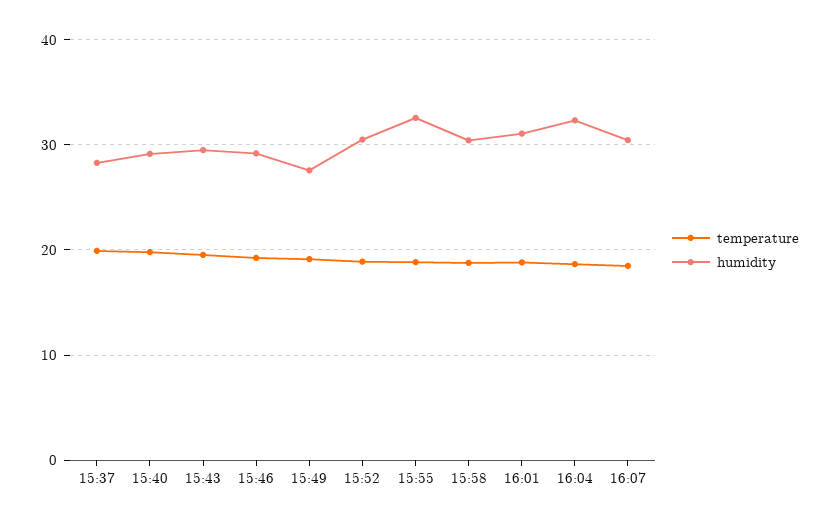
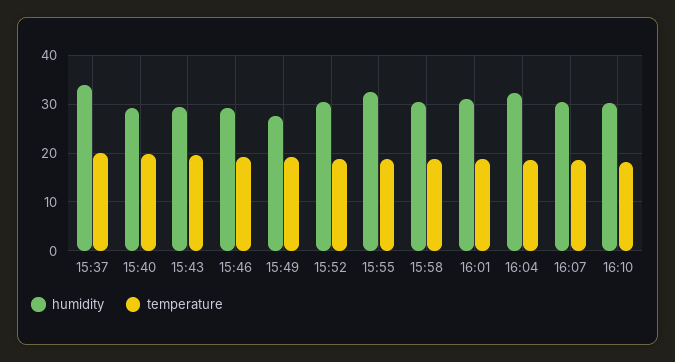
humidity, 15:37: 28 -> 34
humidity, 16:10: none -> 30
temperature, 16:10: none -> 18

